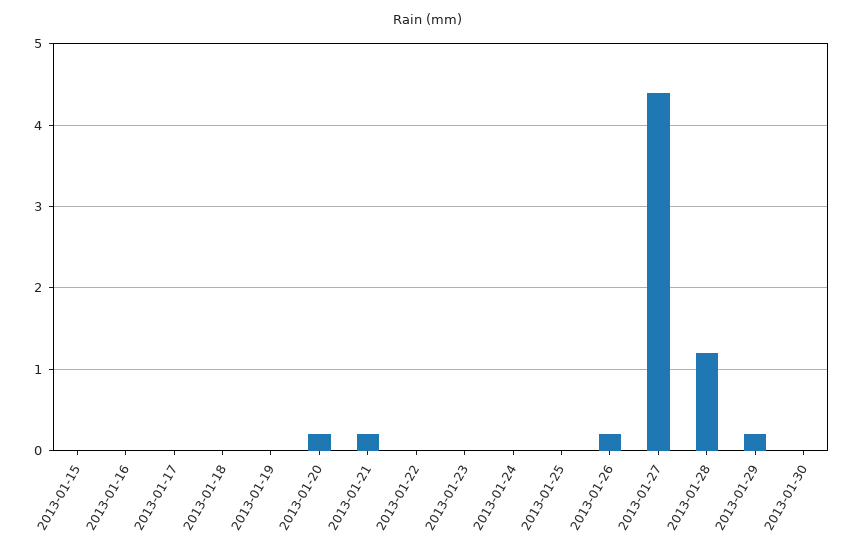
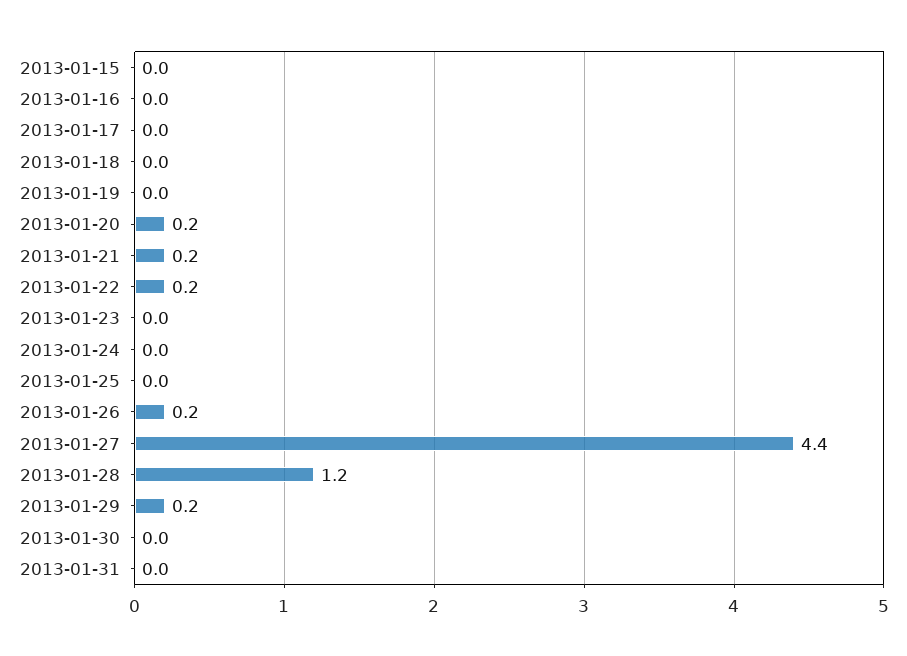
2013-01-22: 0 -> 0.2
2013-01-31: none -> 0

